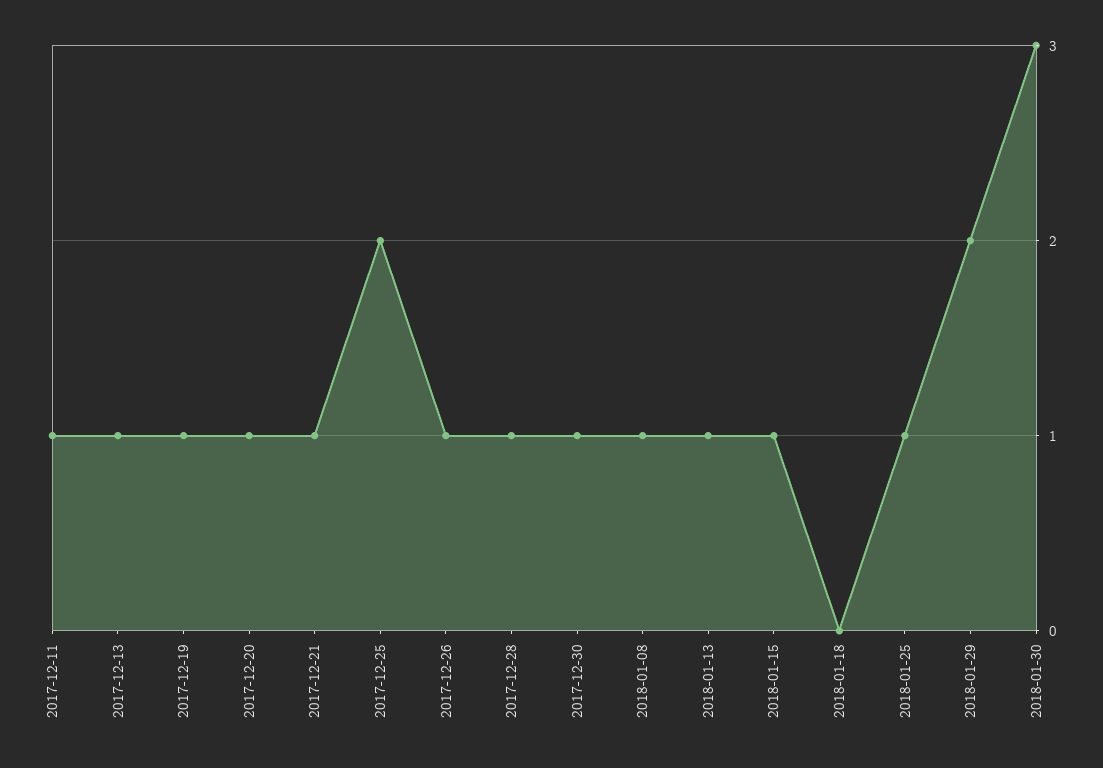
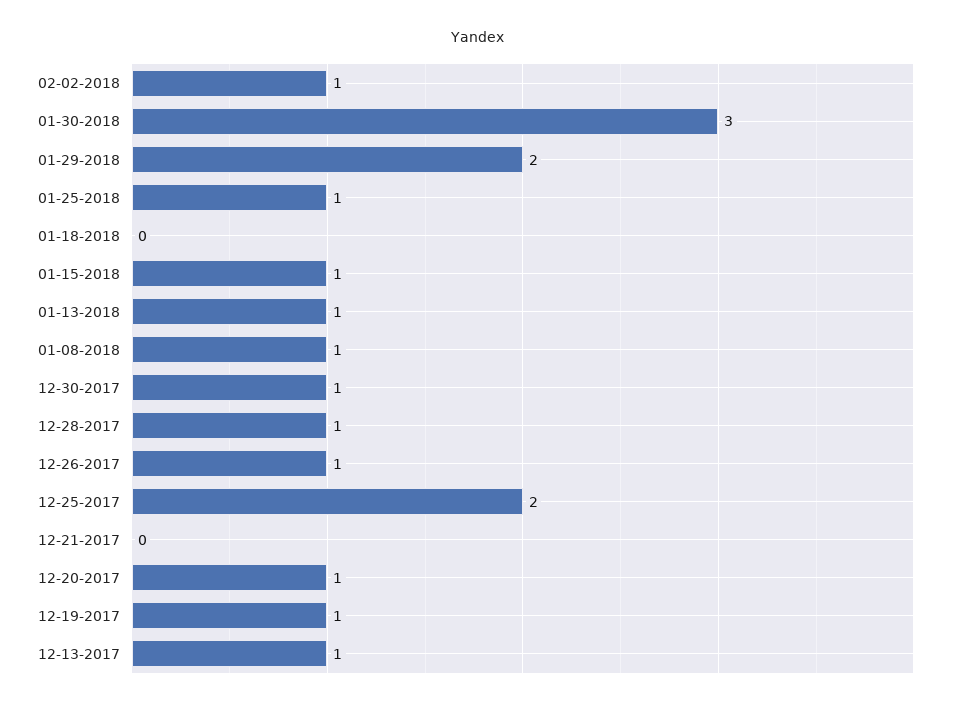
2017-12-11: 1 -> none
2017-12-21: 1 -> 0
02-02-2018: none -> 1

